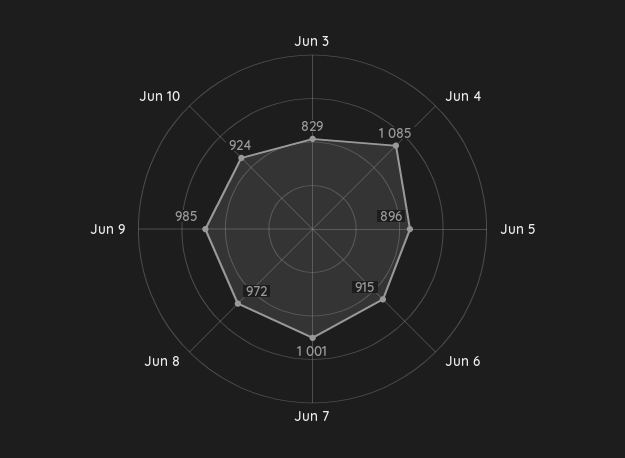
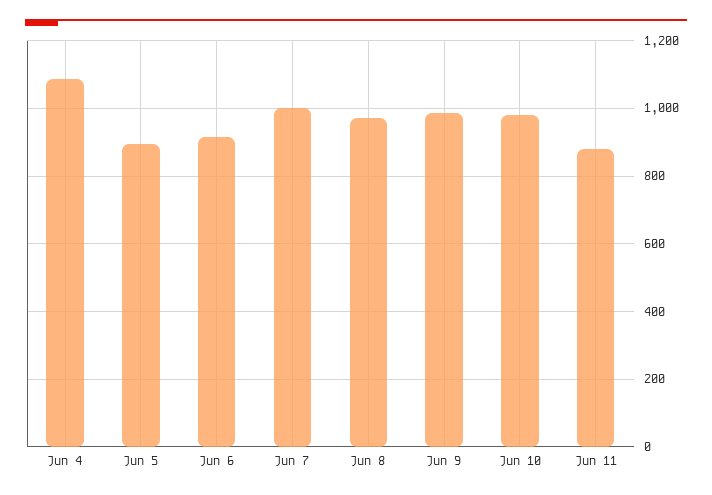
Jun 3: 829 -> none
Jun 10: 924 -> 980
Jun 11: none -> 880

